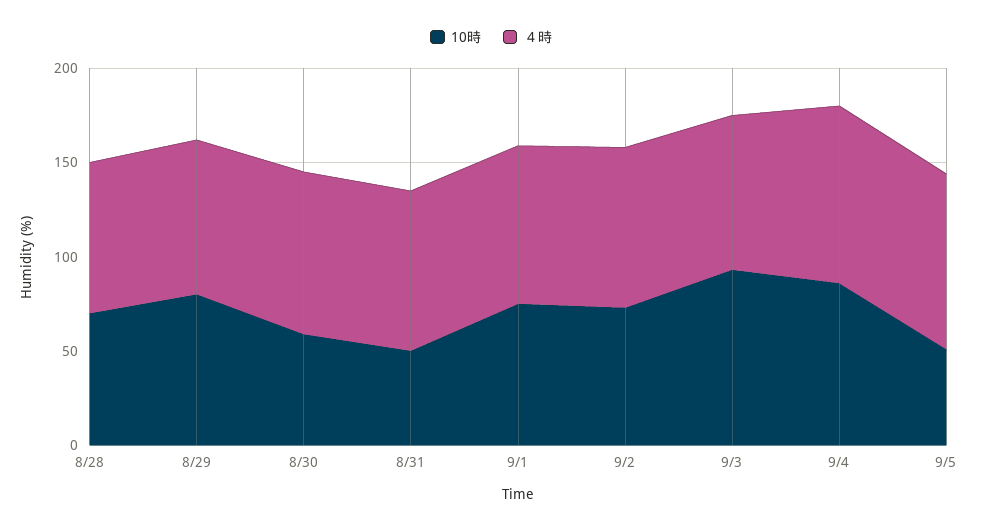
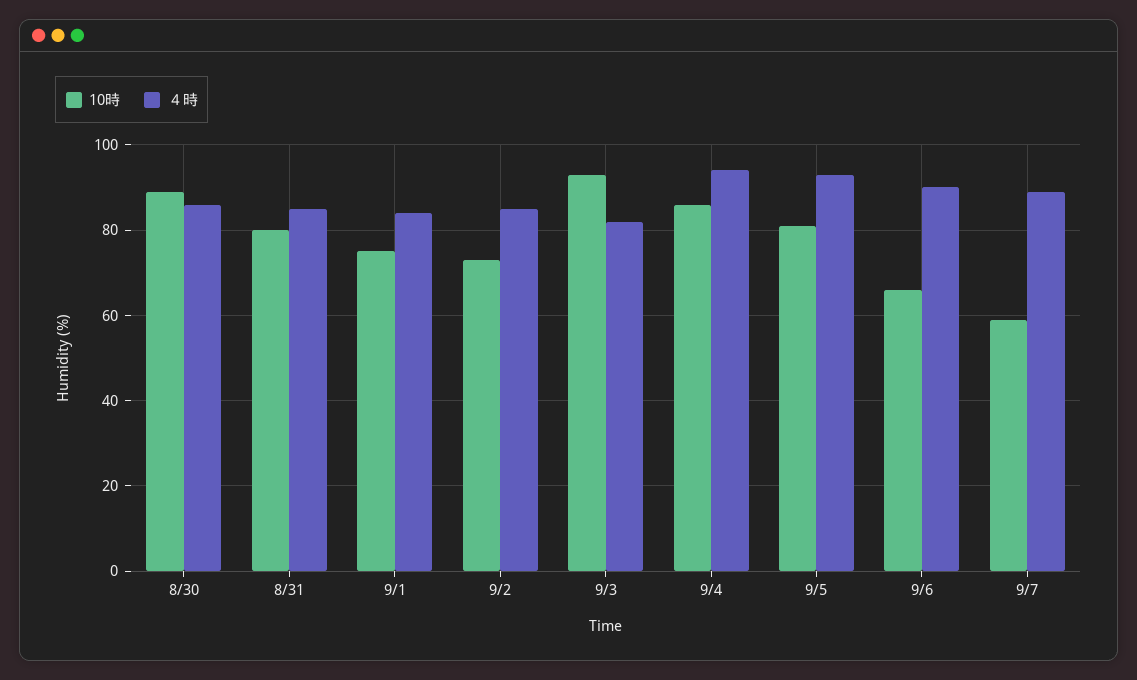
10時, 8/28: 70 -> none
４時, 8/28: 80 -> none
10時, 8/29: 80 -> none
４時, 8/29: 80 -> none
10時, 8/30: 60 -> 90
10時, 8/31: 50 -> 80
10時, 9/5: 50 -> 80
10時, 9/6: none -> 65
４時, 9/6: none -> 90
10時, 9/7: none -> 60
４時, 9/7: none -> 90

